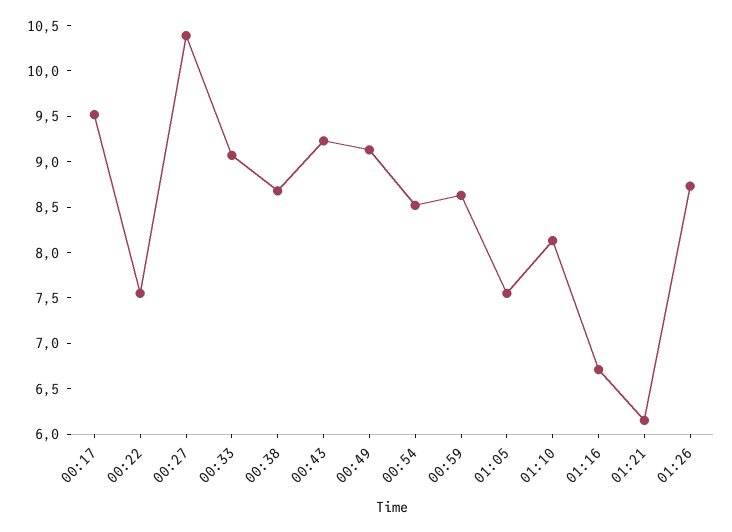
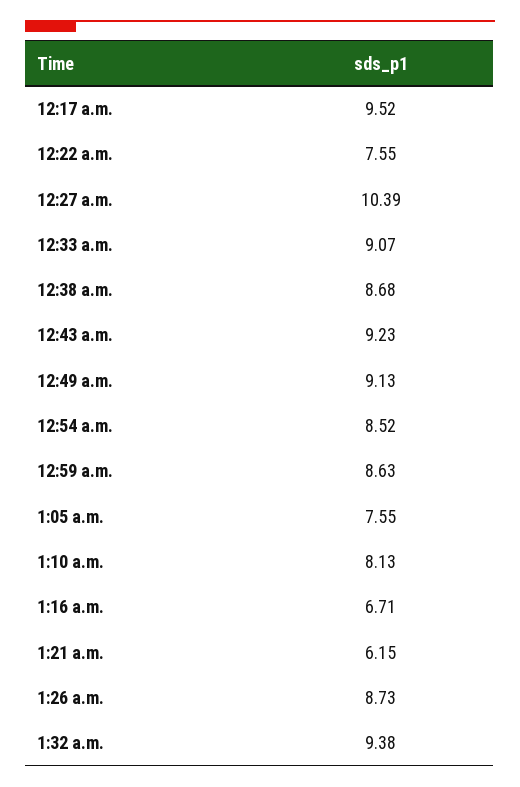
1:32 a.m.: none -> 9.38

